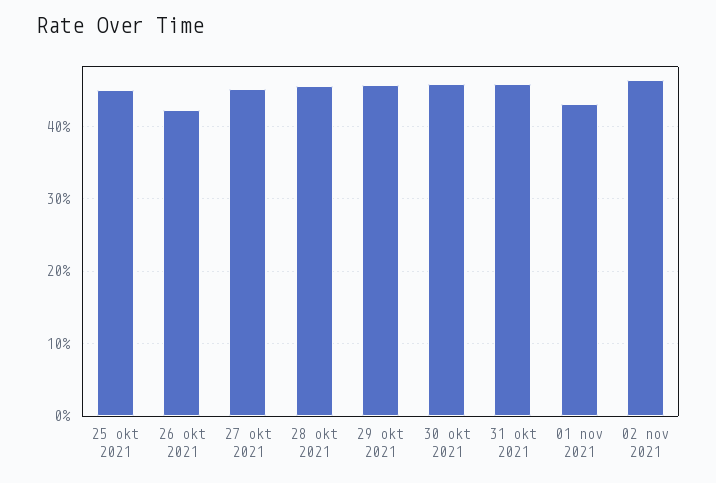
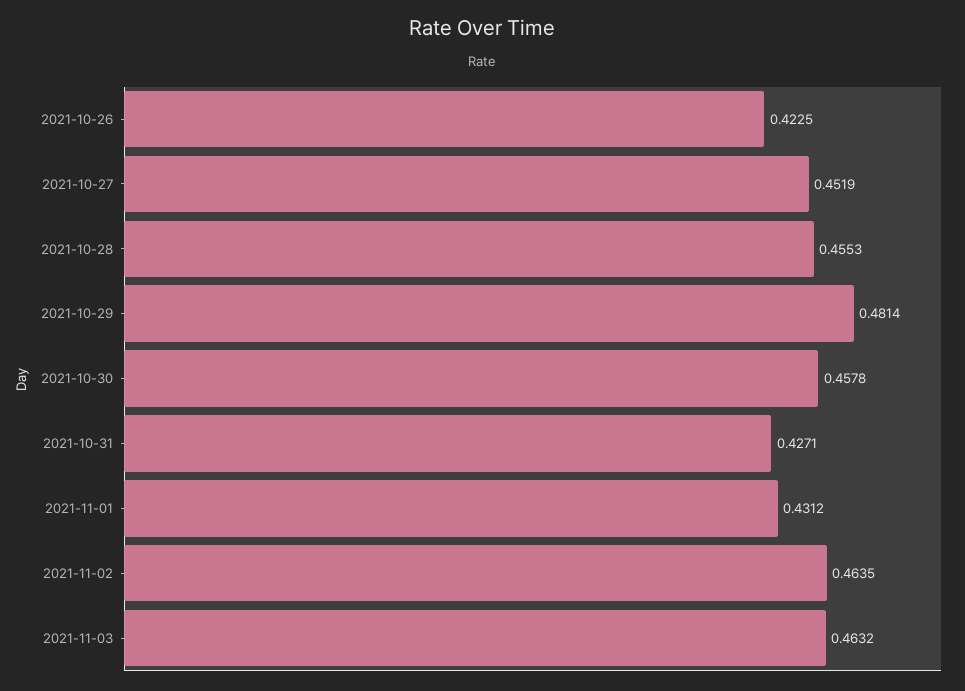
25 okt 2021: 0.45 -> none
29 okt 2021: 0.46 -> 0.4814
31 okt 2021: 0.46 -> 0.4271
2021-11-03: none -> 0.4632

